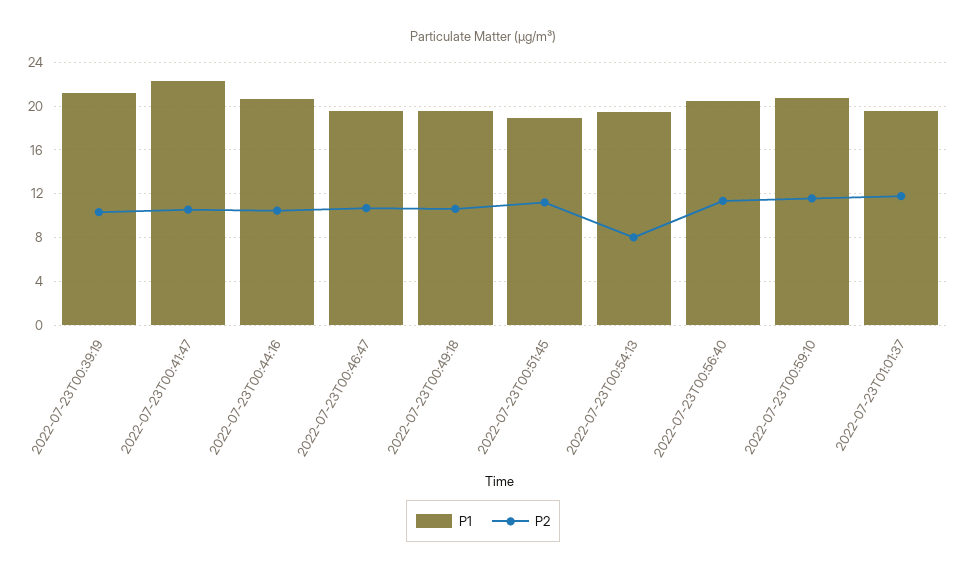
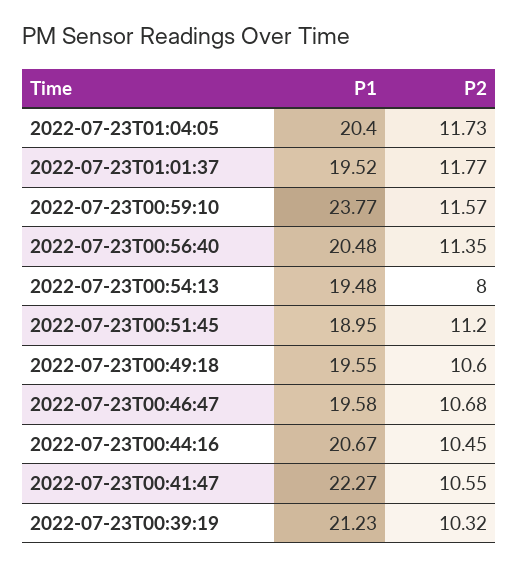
P1, 2022-07-23T00:59:10: 21 -> 23.77
P1, 2022-07-23T01:04:05: none -> 20.4
P2, 2022-07-23T01:04:05: none -> 11.73

